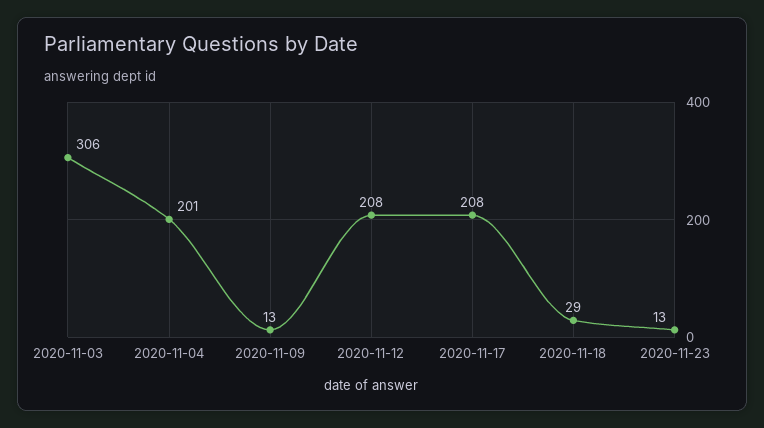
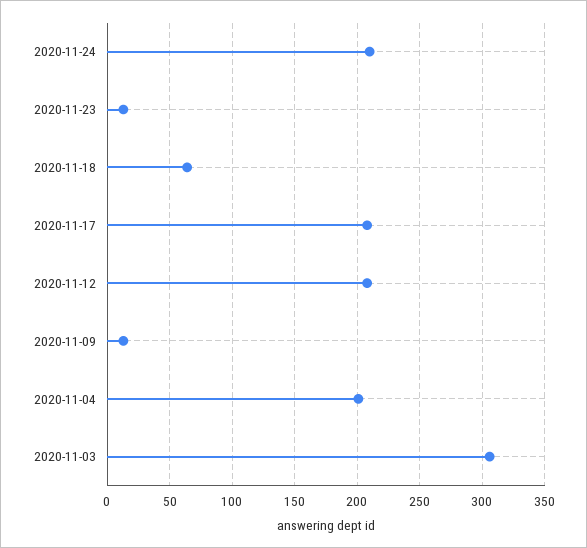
2020-11-18: 29 -> 65
2020-11-24: none -> 210

